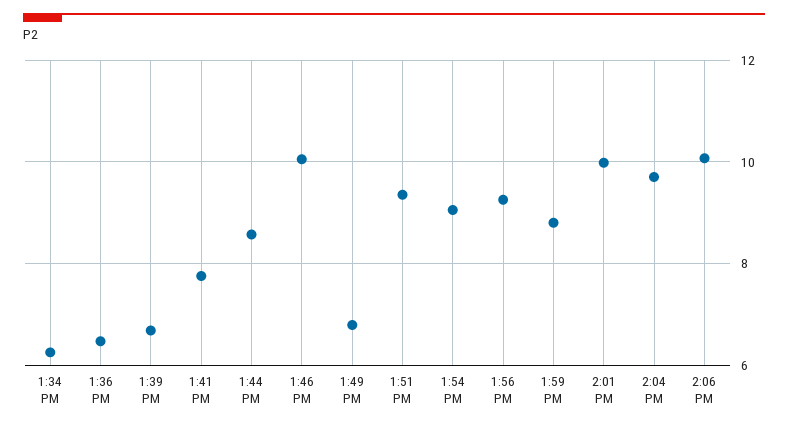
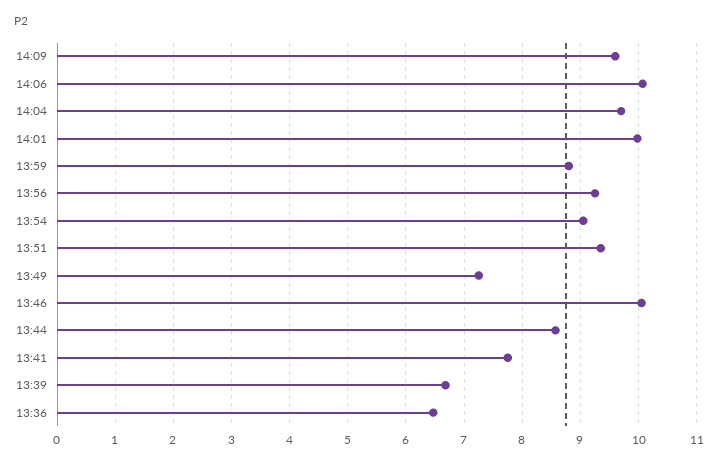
1:34 PM: 6.2 -> none
1:49 PM: 6.8 -> 7.2
14:09: none -> 9.6

